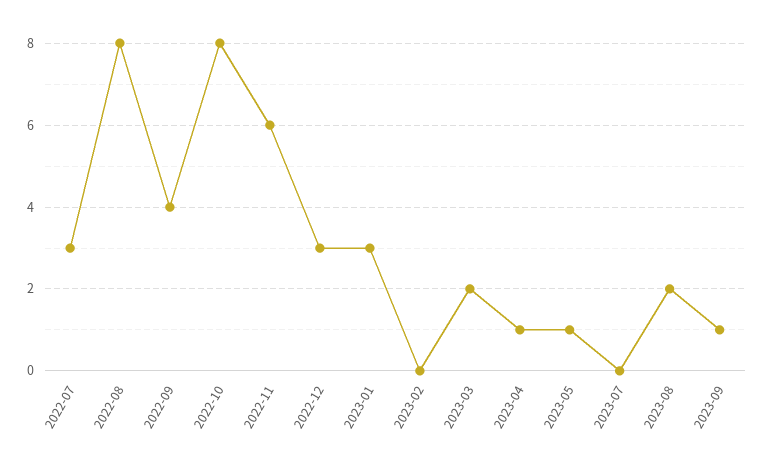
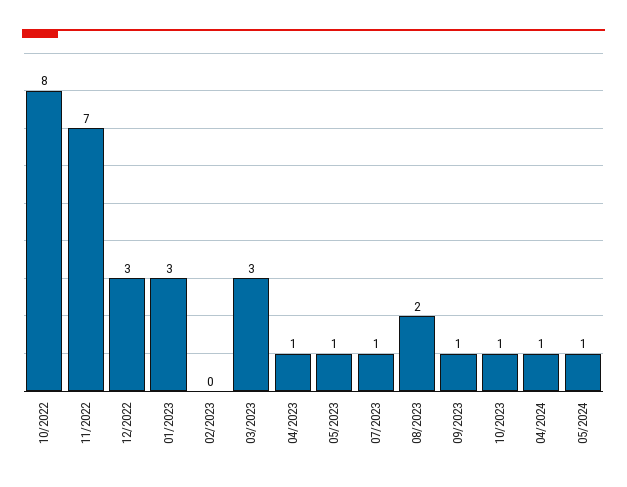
2022-07: 3 -> none
2022-08: 8 -> none
2022-09: 4 -> none
2022-11: 6 -> 7
2023-03: 2 -> 3
2023-07: 0 -> 1
10/2023: none -> 1
04/2024: none -> 1
05/2024: none -> 1

